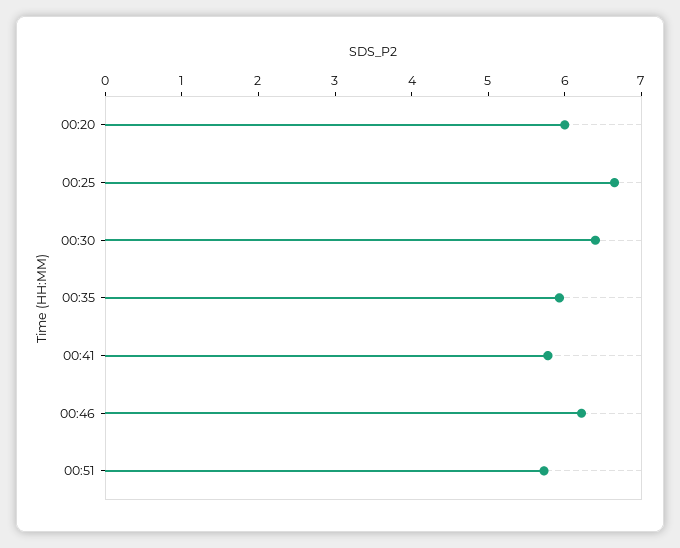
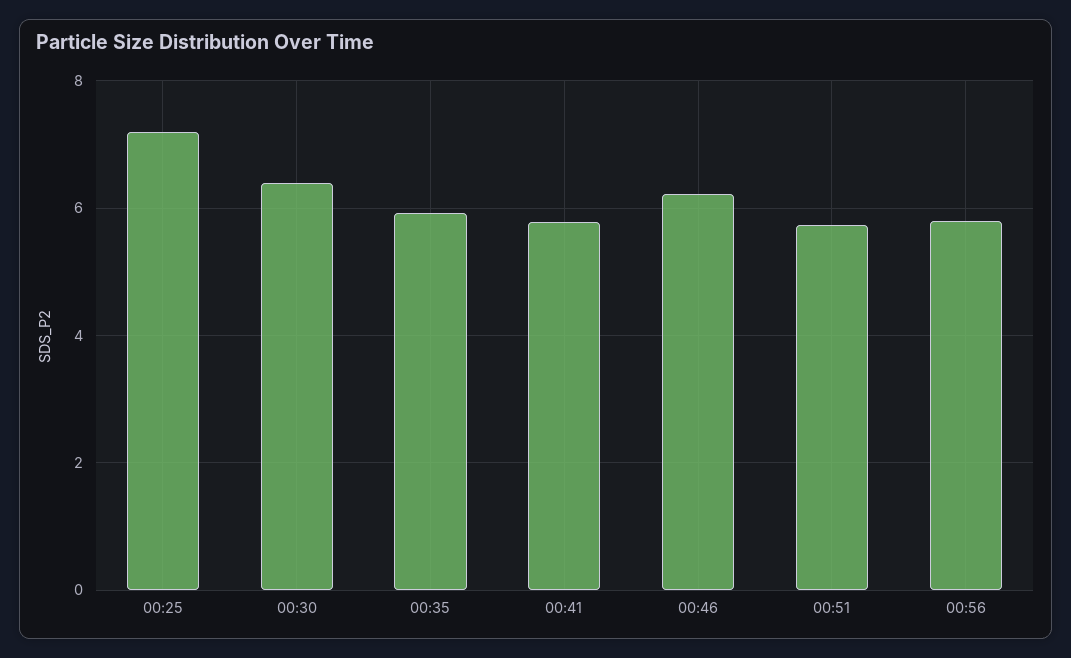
00:20: 6 -> none
00:25: 6.6 -> 7.2
00:56: none -> 5.8

